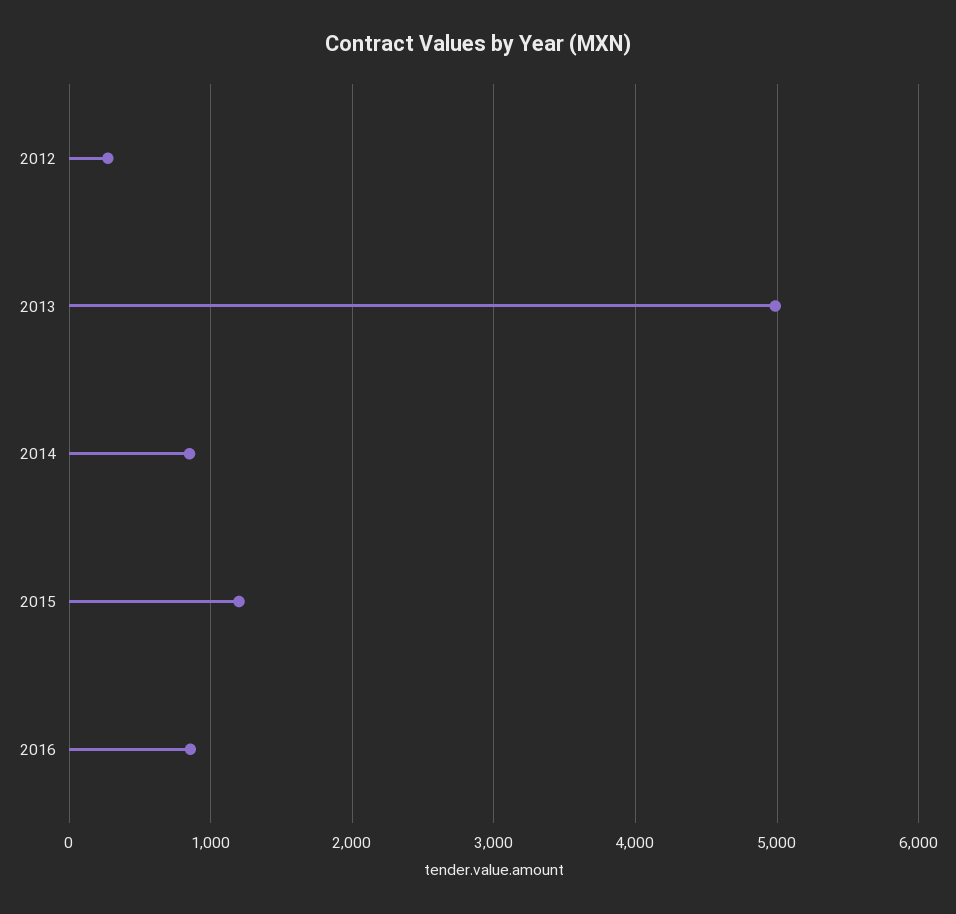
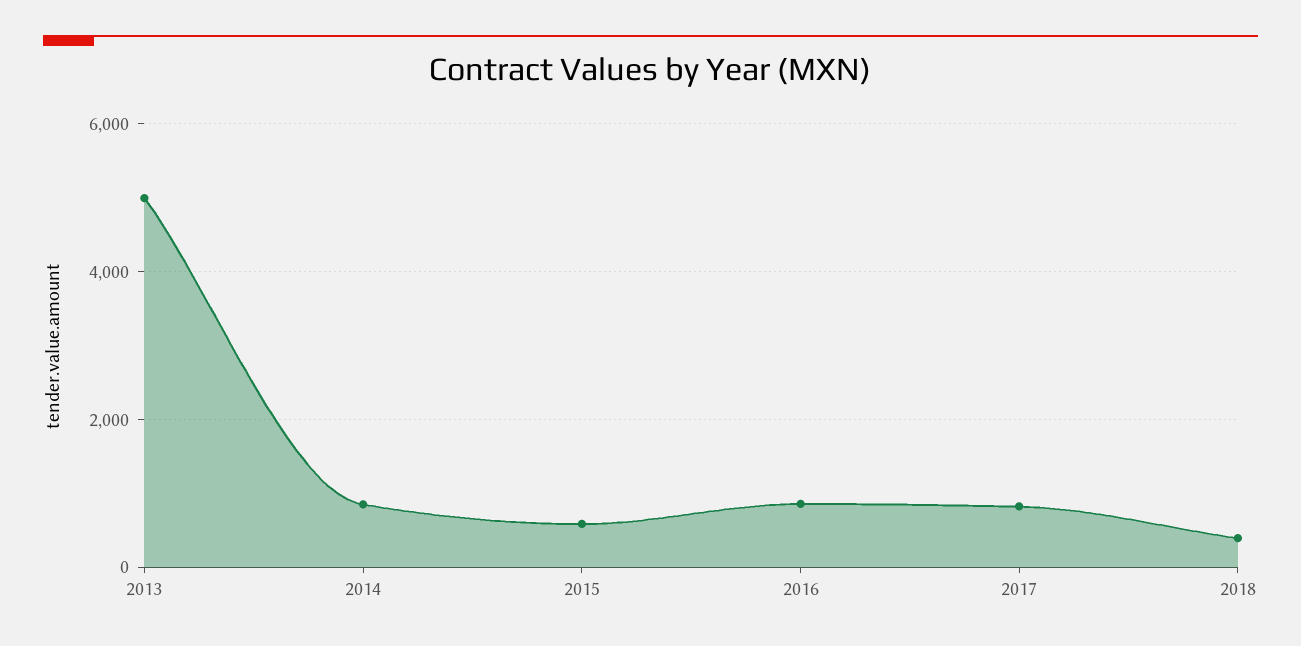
2012: 300 -> none
2015: 1200 -> 600
2017: none -> 800
2018: none -> 400

